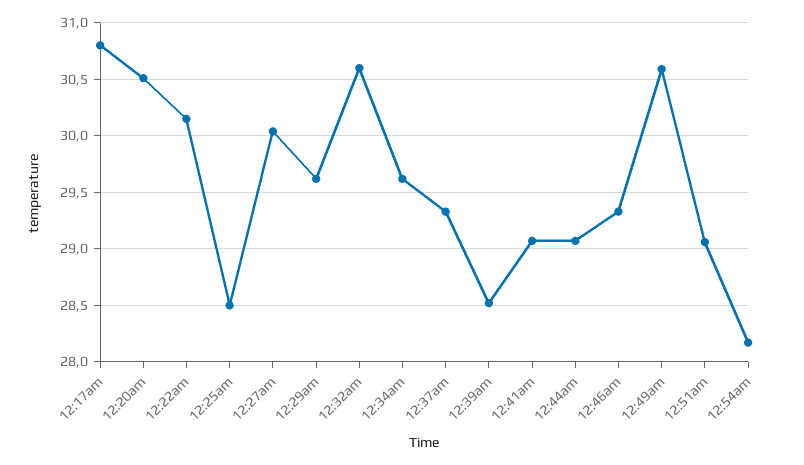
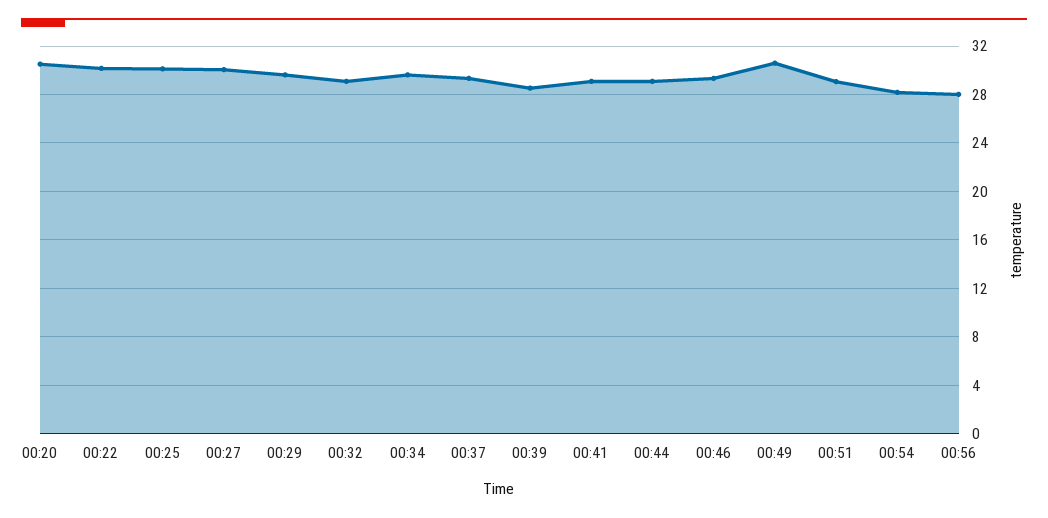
12:17am: 30.8 -> none
12:25am: 28.5 -> 30
12:32am: 30.6 -> 29
00:56: none -> 28

